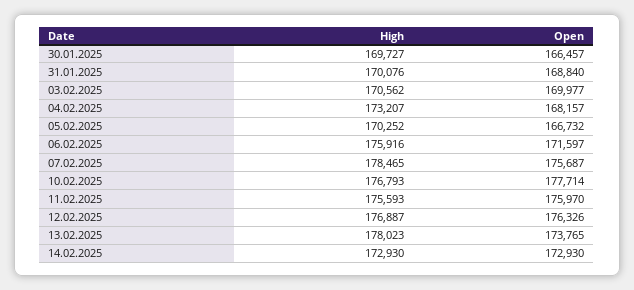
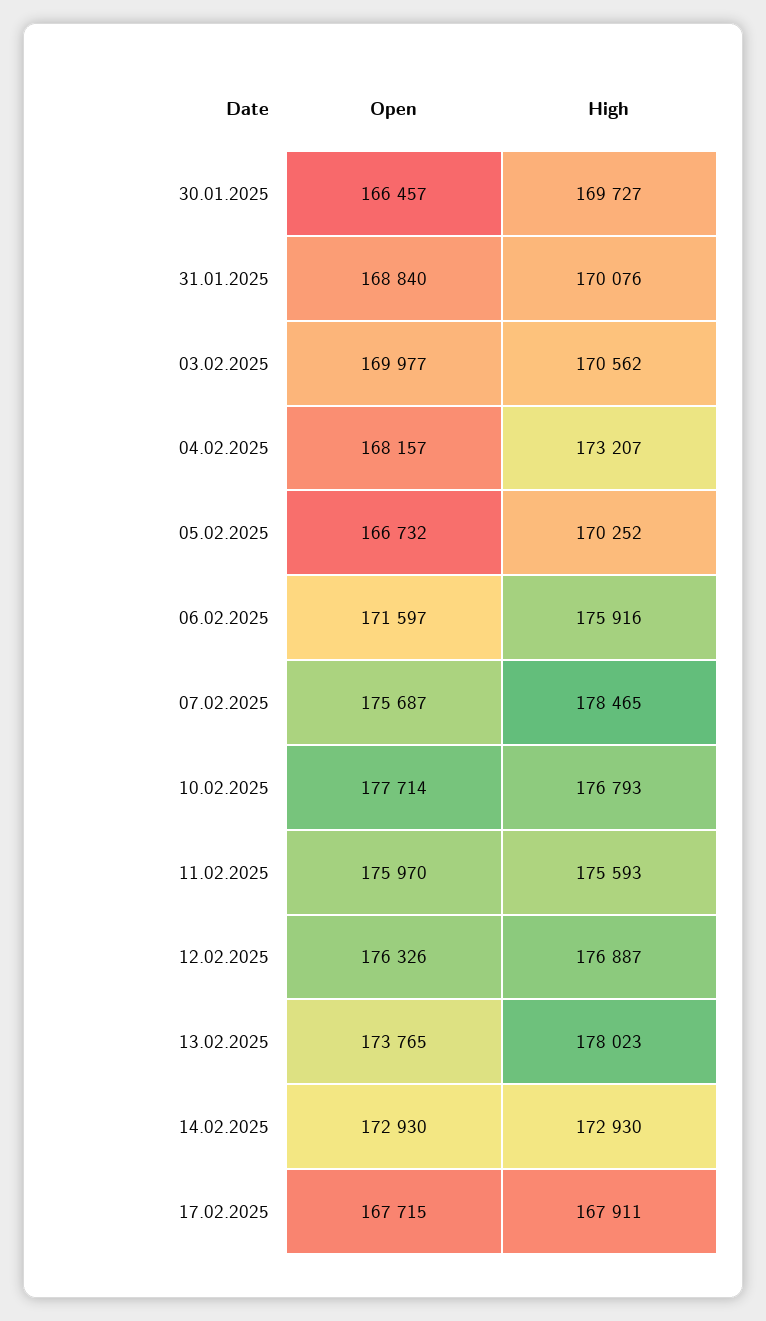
Open, 17.02.2025: none -> 167715
High, 17.02.2025: none -> 167911

